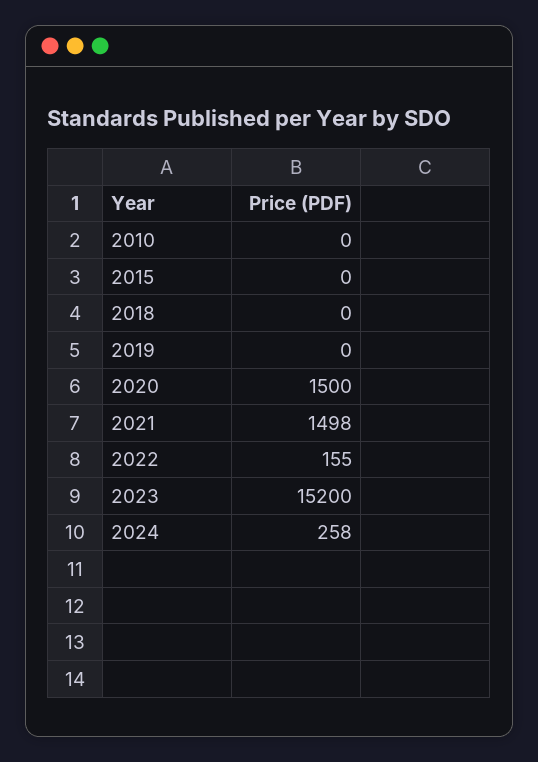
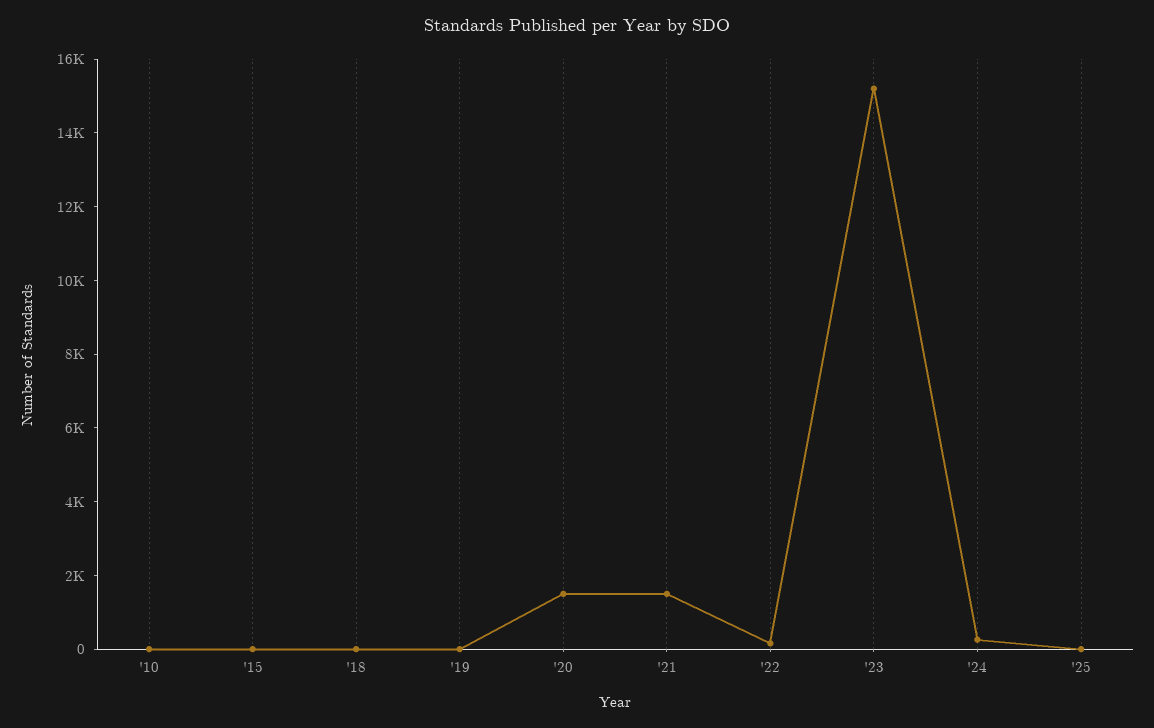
'25: none -> 0

